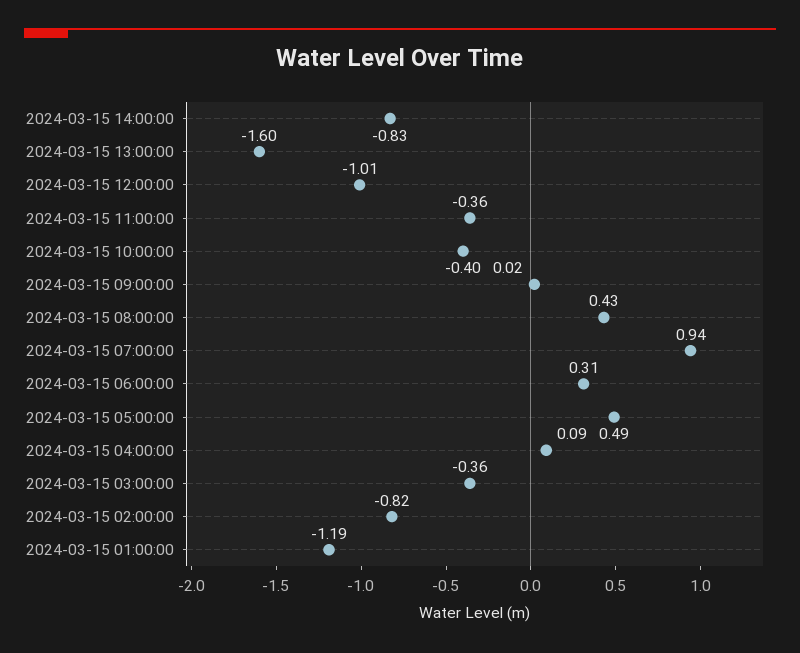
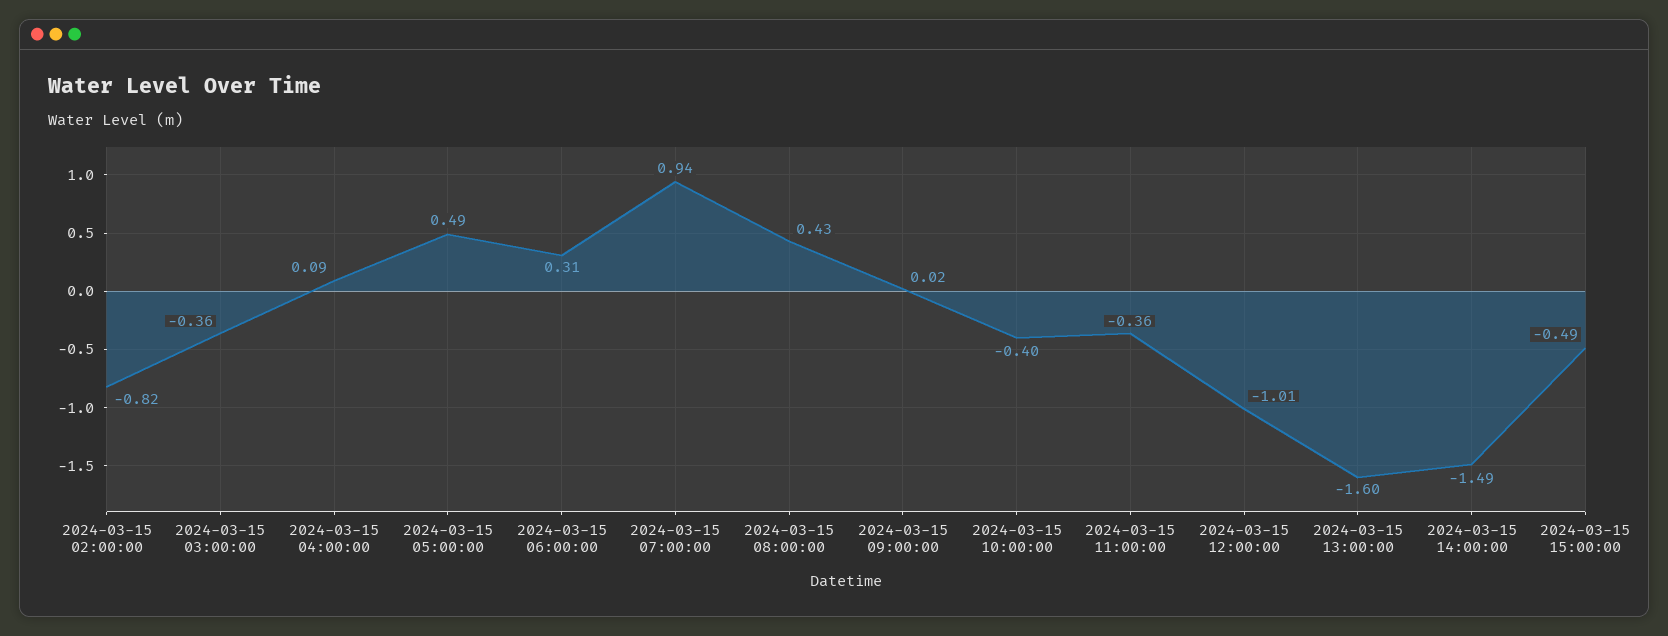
2024-03-15 14:00:00: -0.83 -> -1.49
2024-03-15 01:00:00: -1.19 -> none
2024-03-15 15:00:00: none -> -0.49

